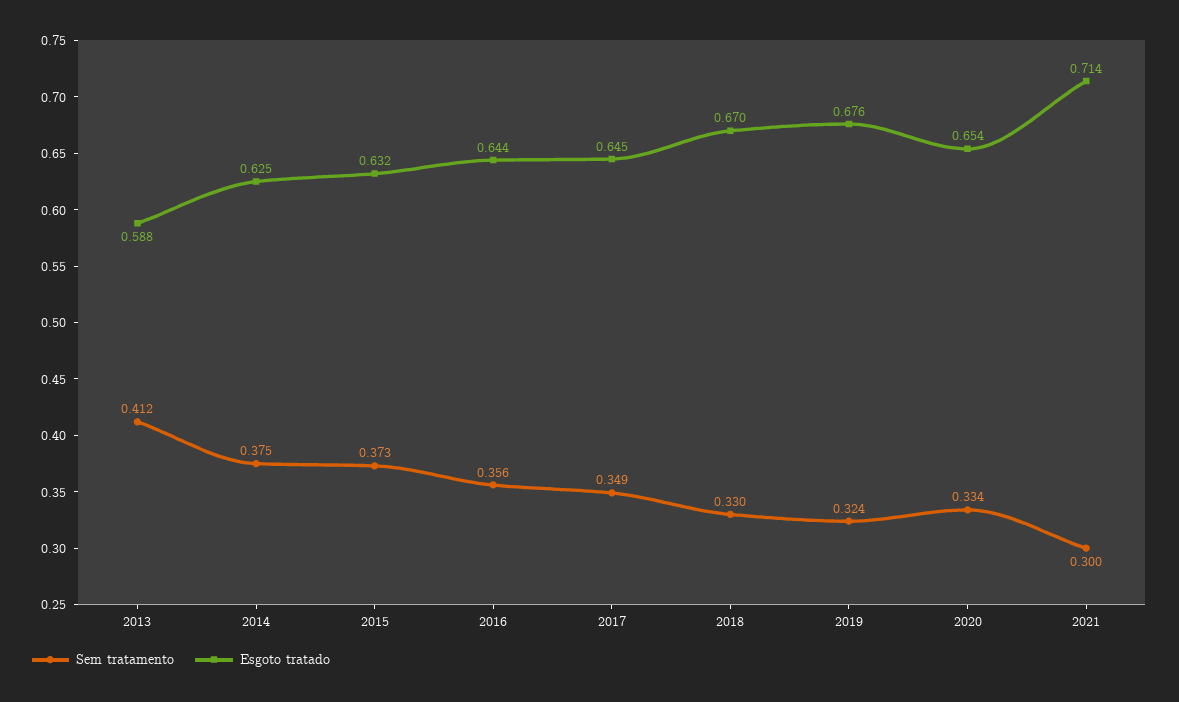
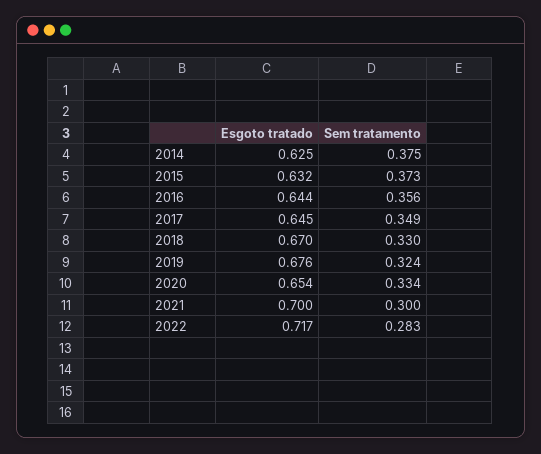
Sem tratamento, 2013: 0.412 -> none
Esgoto tratado, 2013: 0.588 -> none
Esgoto tratado, 2021: 0.714 -> 0.7
Esgoto tratado, 2022: none -> 0.717
Sem tratamento, 2022: none -> 0.283

